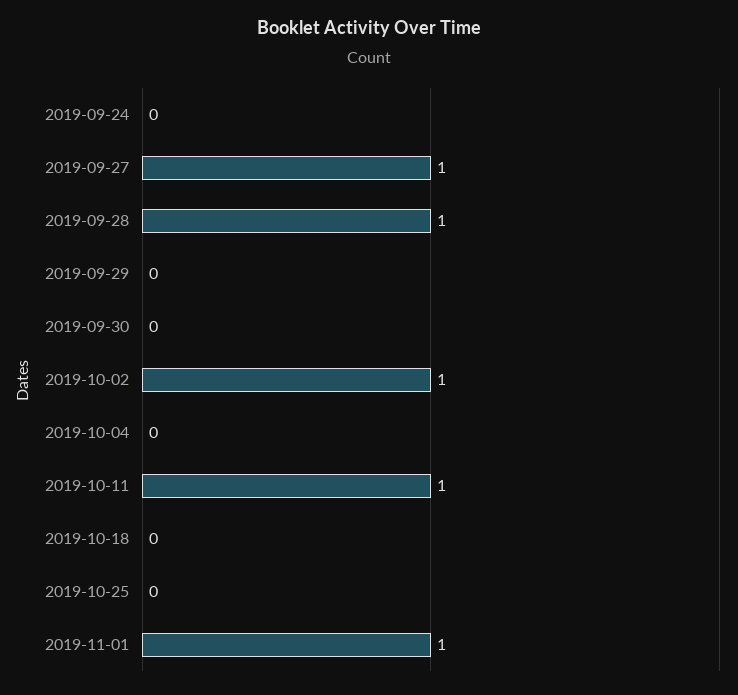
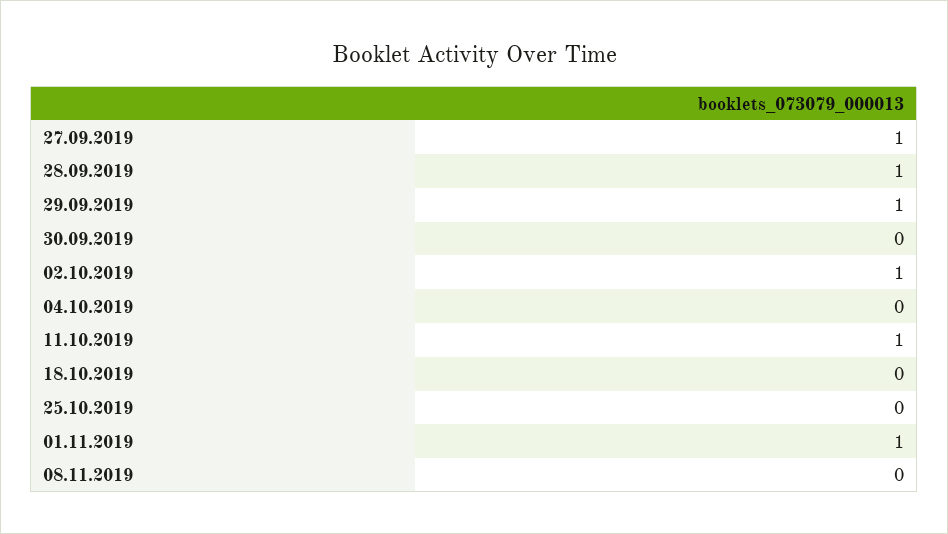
2019-09-24: 0 -> none
2019-09-29: 0 -> 1
08.11.2019: none -> 0

